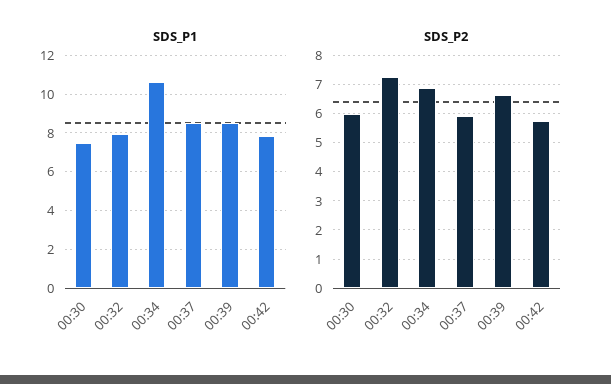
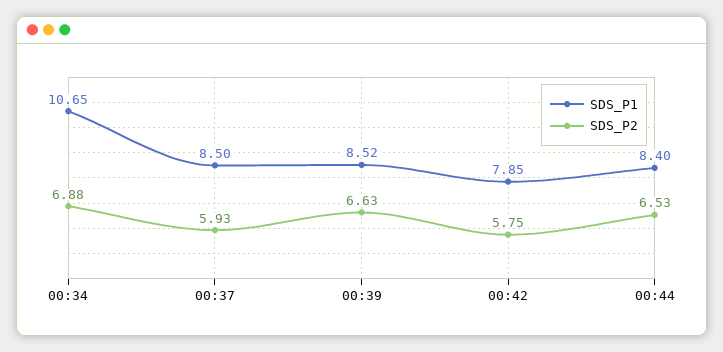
SDS_P1, 00:30: 7.5 -> none
SDS_P1, 00:32: 8 -> none
SDS_P2, 00:30: 6 -> none
SDS_P2, 00:32: 7.25 -> none
SDS_P1, 00:44: none -> 8.4
SDS_P2, 00:44: none -> 6.53

